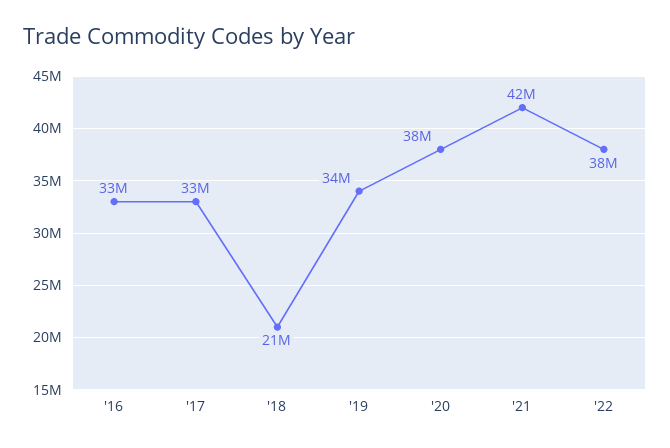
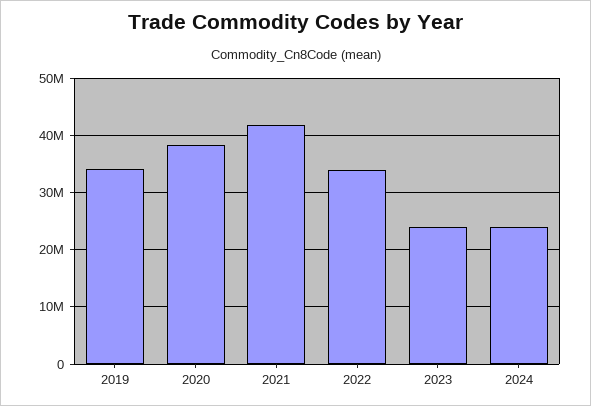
'16: 33000000 -> none
'17: 33000000 -> none
'18: 21000000 -> none
'22: 38000000 -> 34000000
2023: none -> 24000000
2024: none -> 24000000

